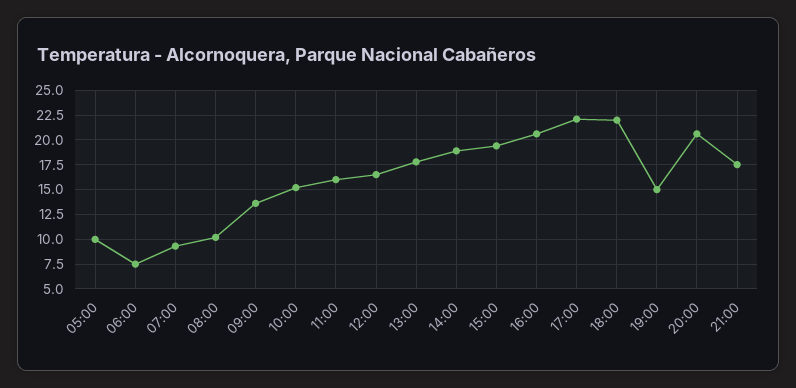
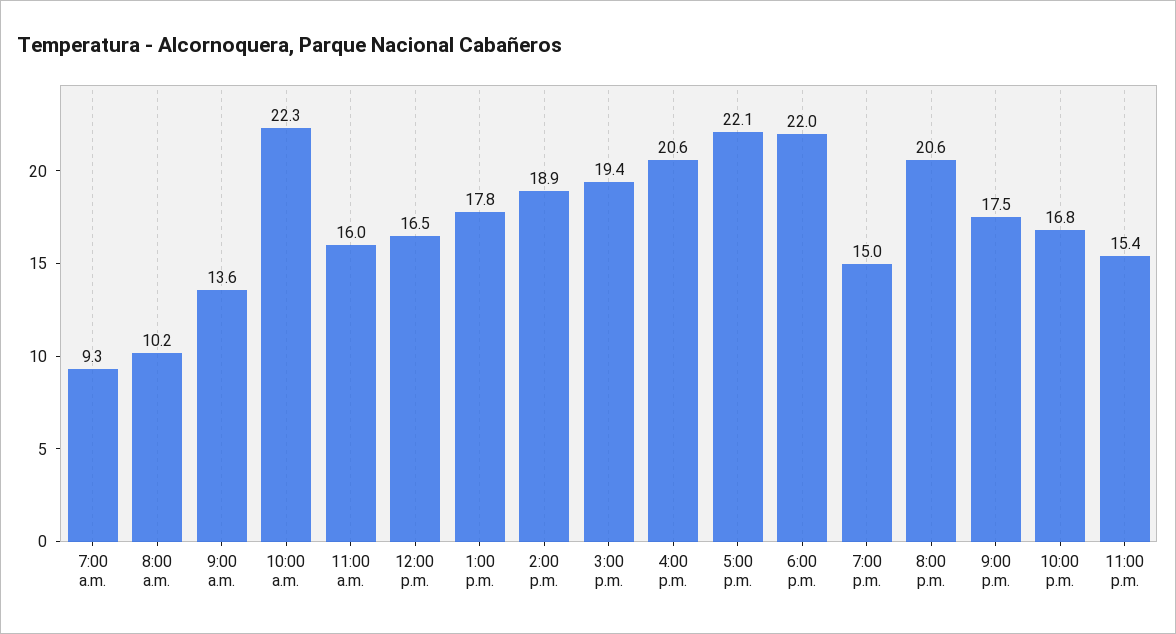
05:00: 10 -> none
06:00: 7.5 -> none
10:00: 15 -> 22.3
10:00 p.m.: none -> 16.8
11:00 p.m.: none -> 15.4

